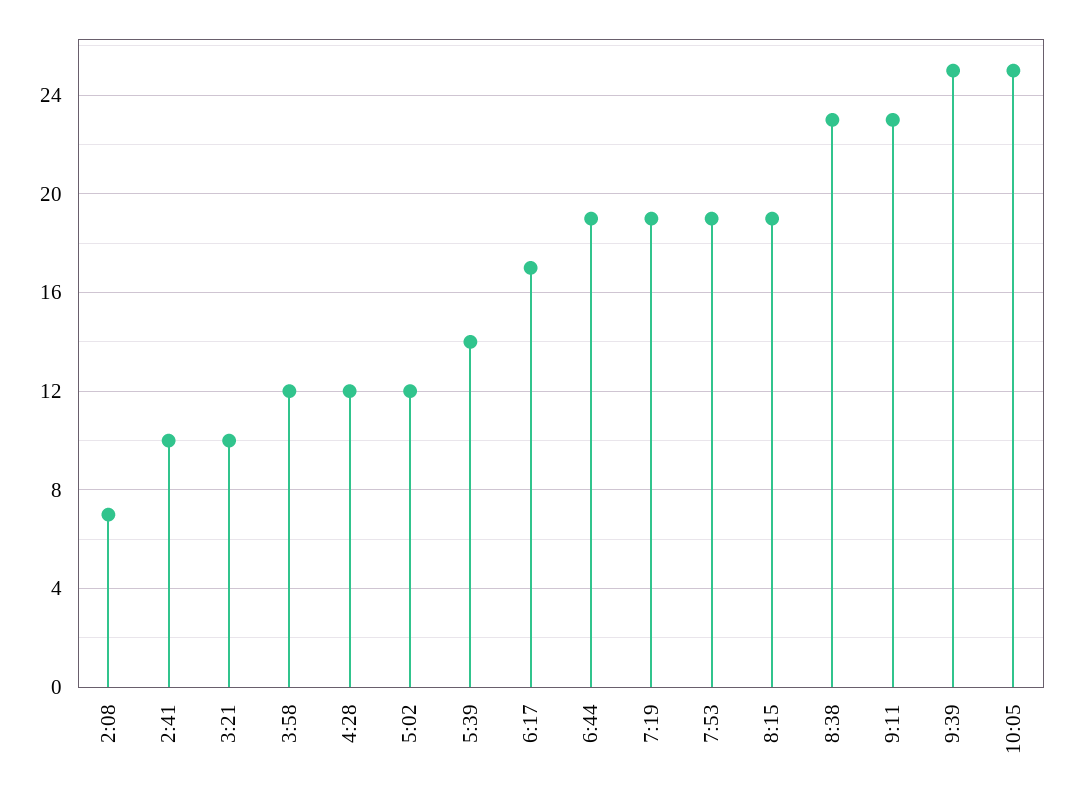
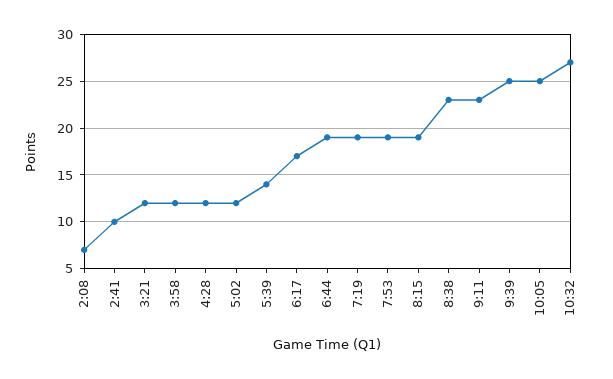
3:21: 10 -> 12
10:32: none -> 27

